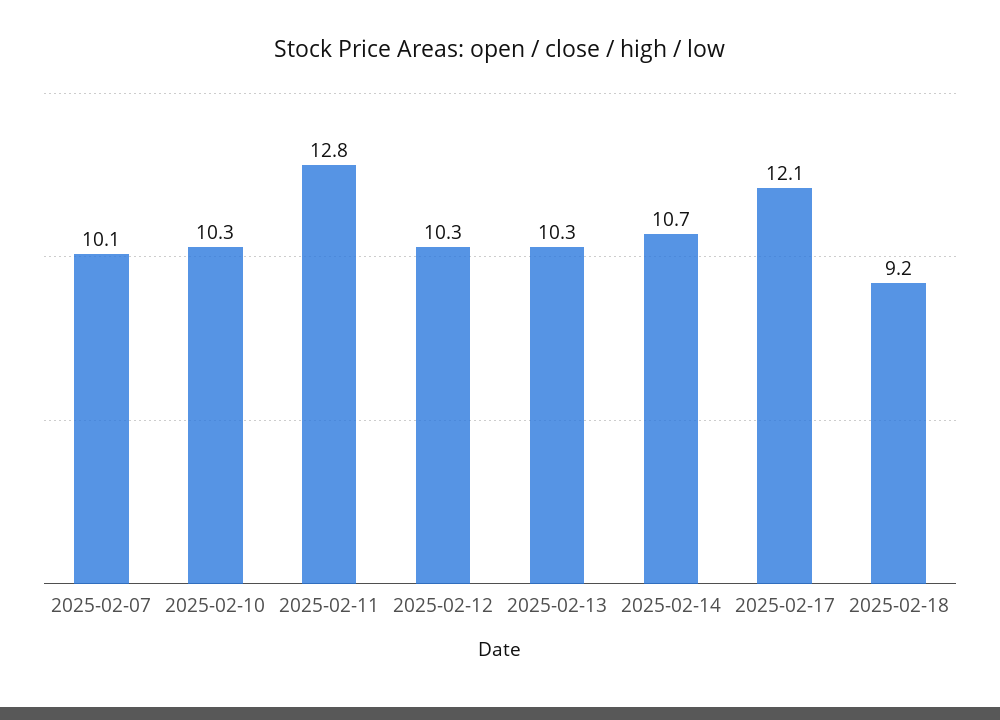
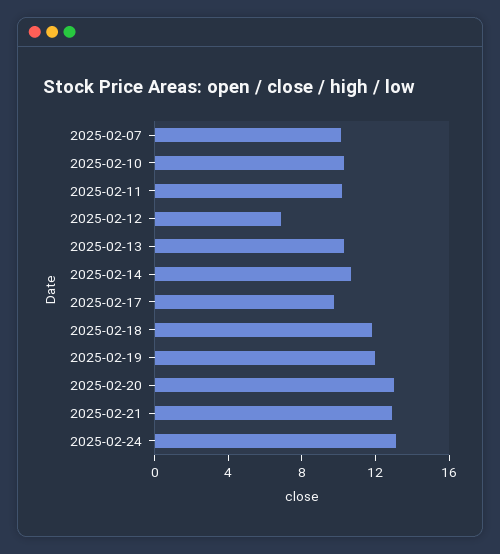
2025-02-11: 12.8 -> 10
2025-02-12: 10.3 -> 7
2025-02-17: 12.1 -> 10
2025-02-18: 9.2 -> 12
2025-02-19: none -> 12
2025-02-20: none -> 13
2025-02-21: none -> 13
2025-02-24: none -> 13

